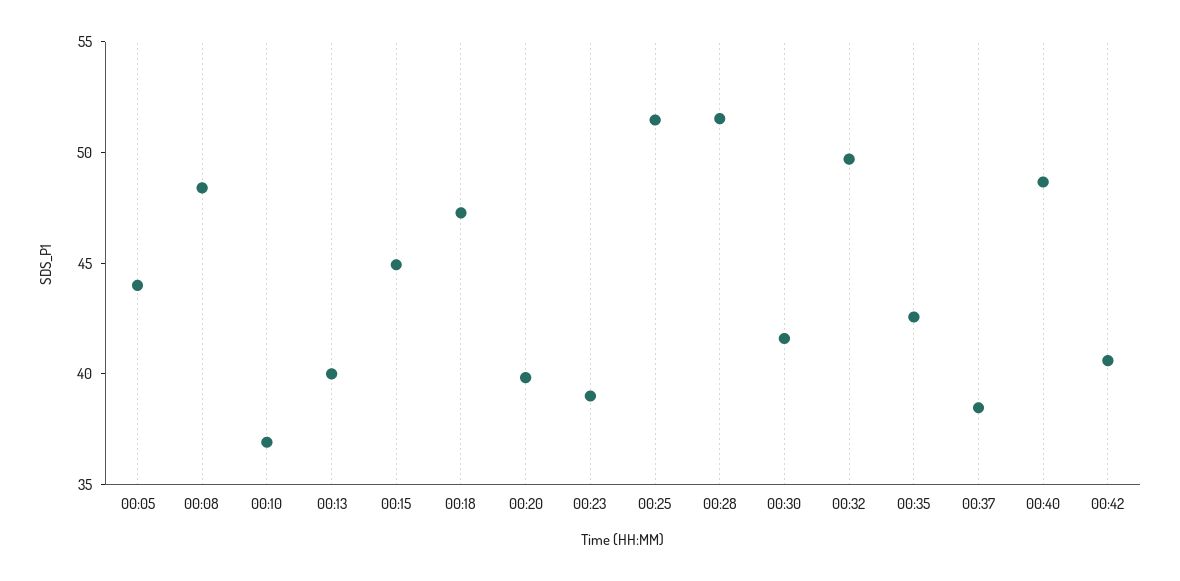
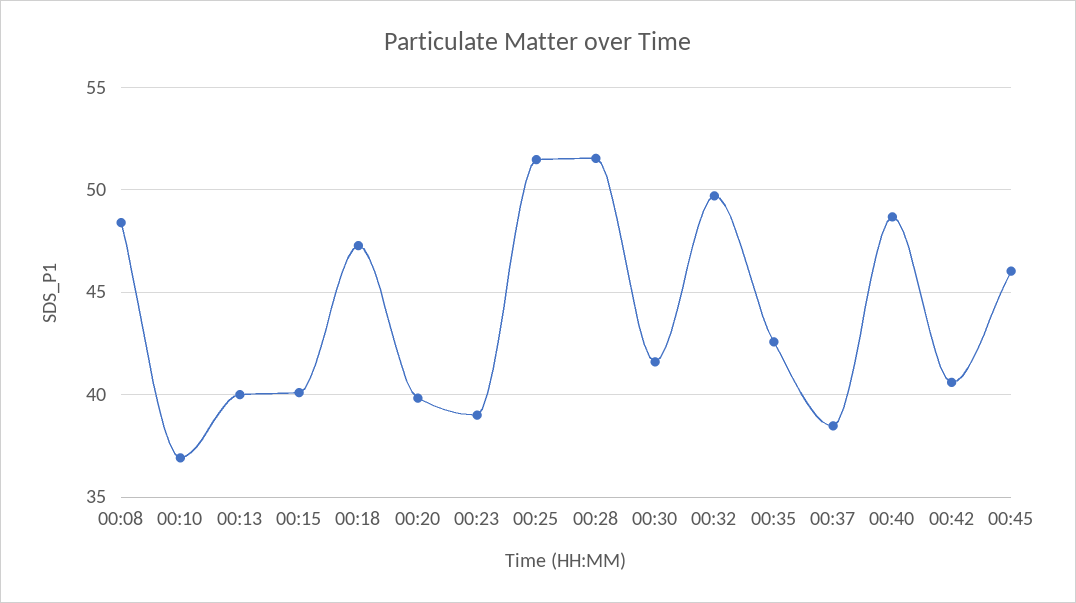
00:05: 44 -> none
00:15: 45 -> 40
00:45: none -> 46

